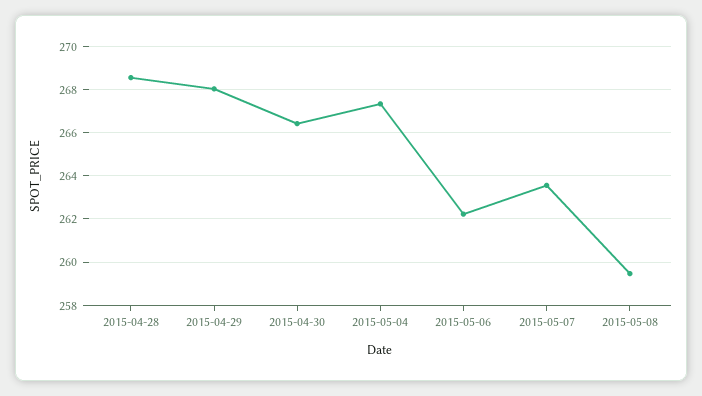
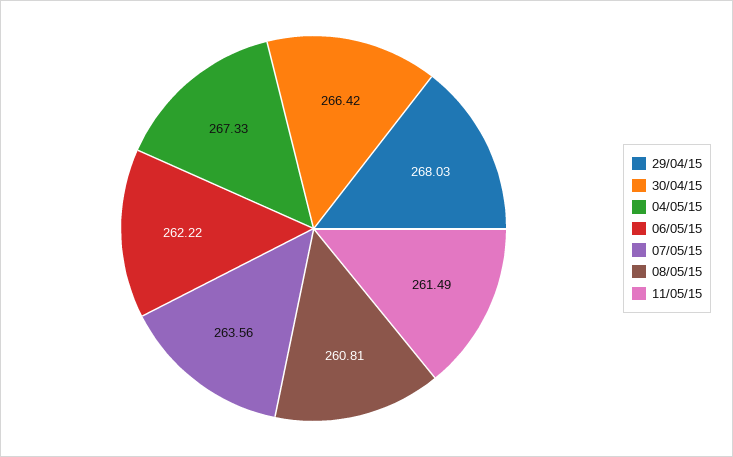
2015-04-28: 268.5 -> none
2015-05-08: 259.5 -> 260.81
11/05/15: none -> 261.49

